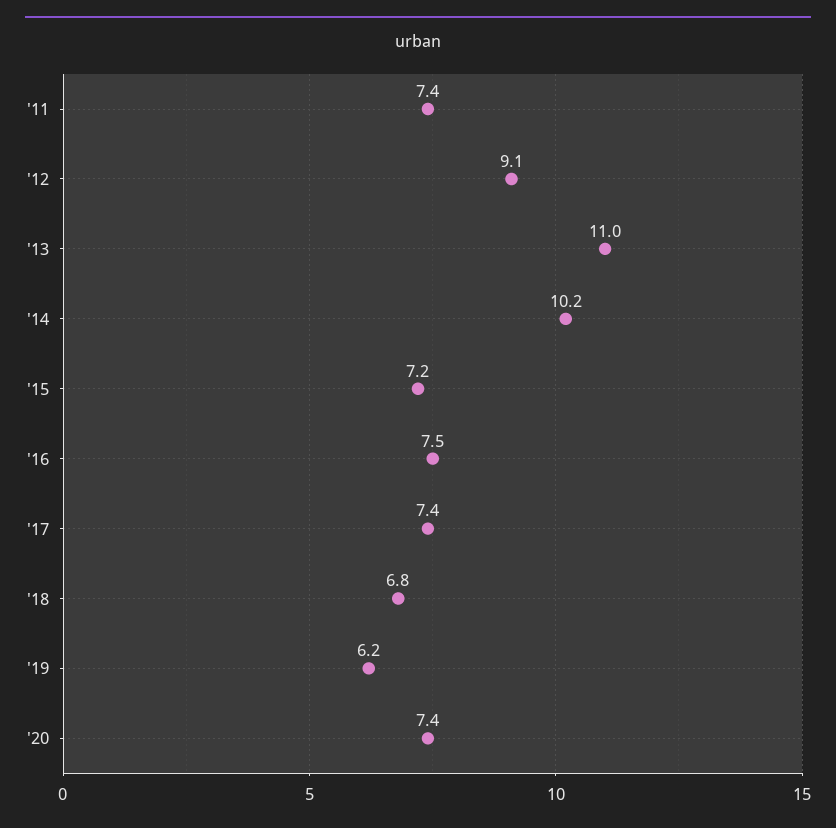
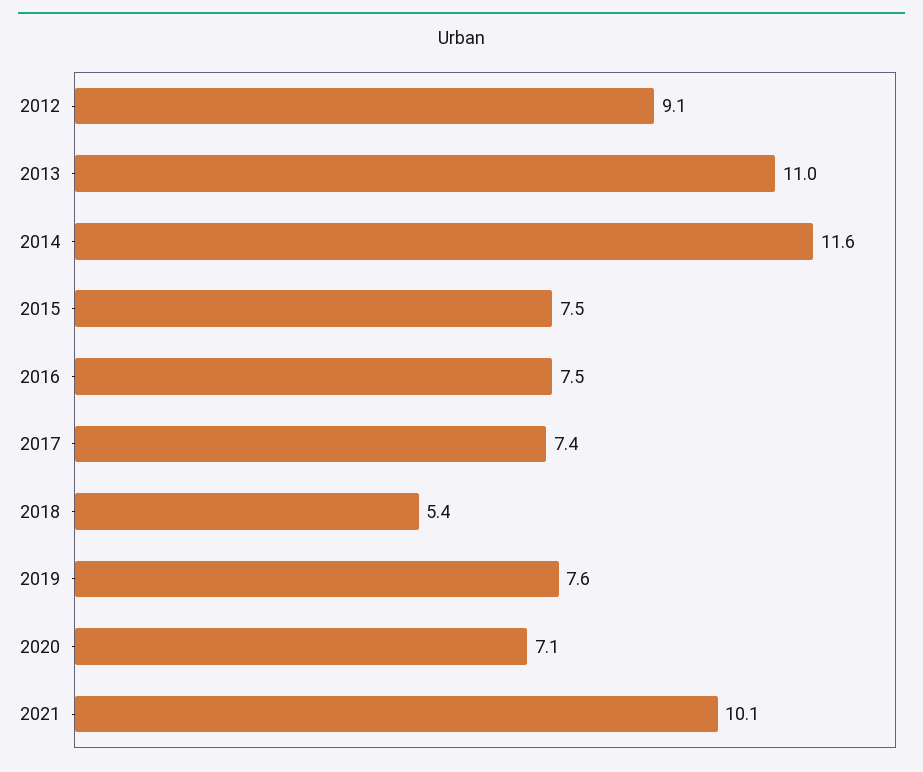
'11: 7.4 -> none
'14: 10.2 -> 11.6
'15: 7.2 -> 7.5
'18: 6.8 -> 5.4
'19: 6.2 -> 7.6
'20: 7.4 -> 7.1
2021: none -> 10.1

